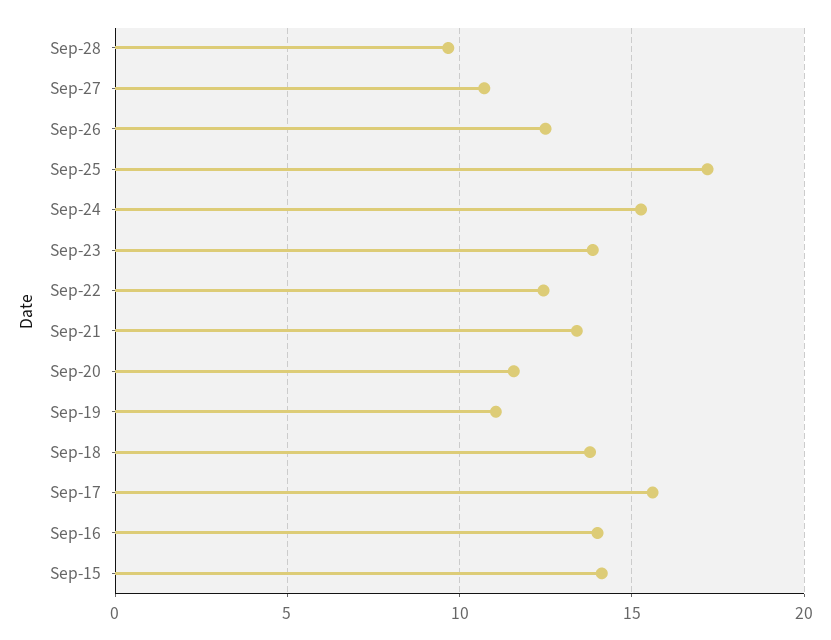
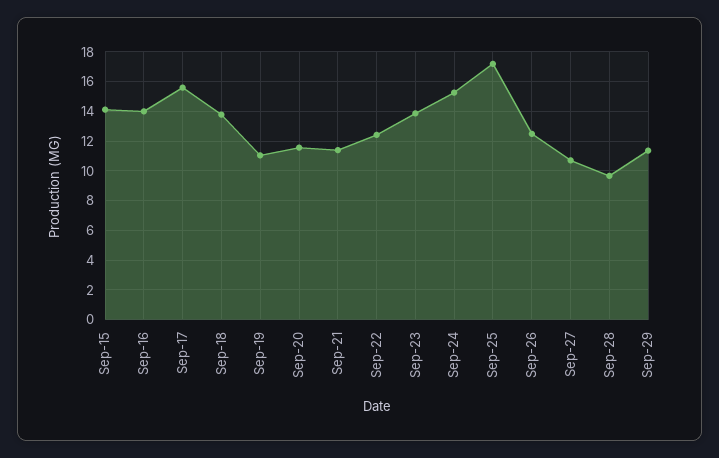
Sep-21: 13.5 -> 11.5
Sep-29: none -> 11.5

